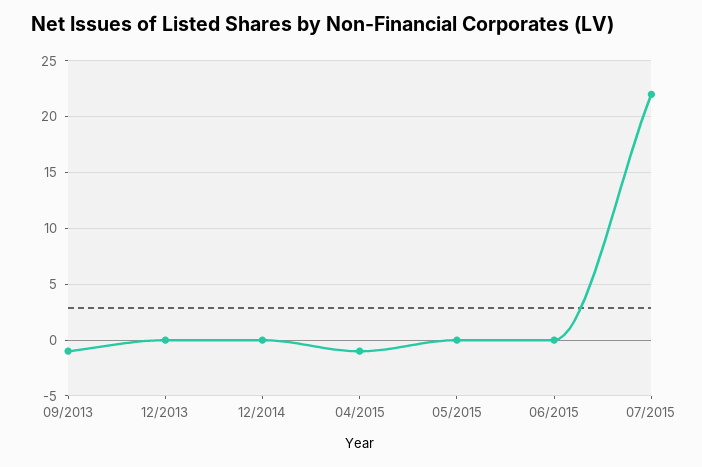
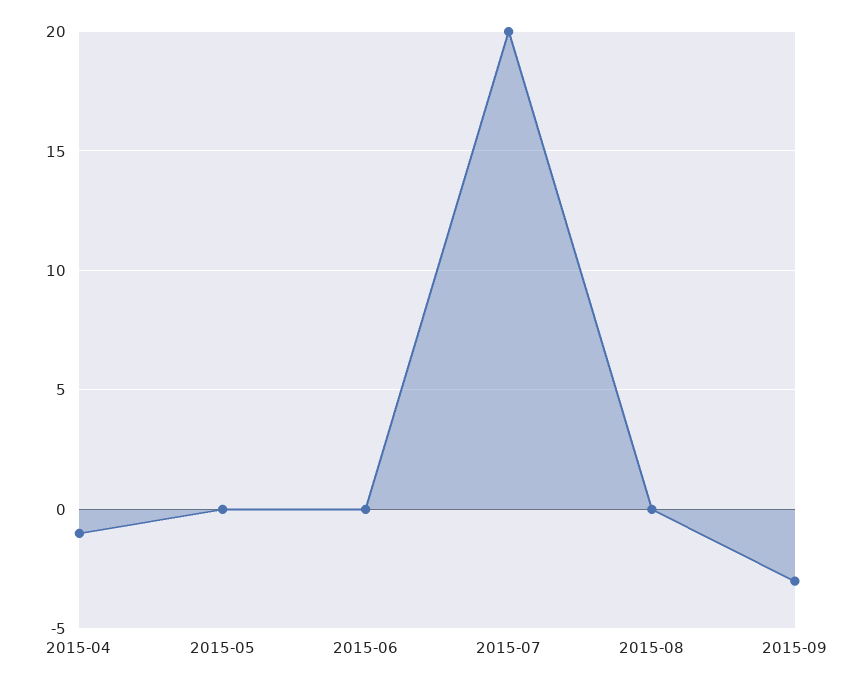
09/2013: -1 -> none
12/2013: 0 -> none
12/2014: 0 -> none
07/2015: 22 -> 20
2015-08: none -> 0
2015-09: none -> -3

